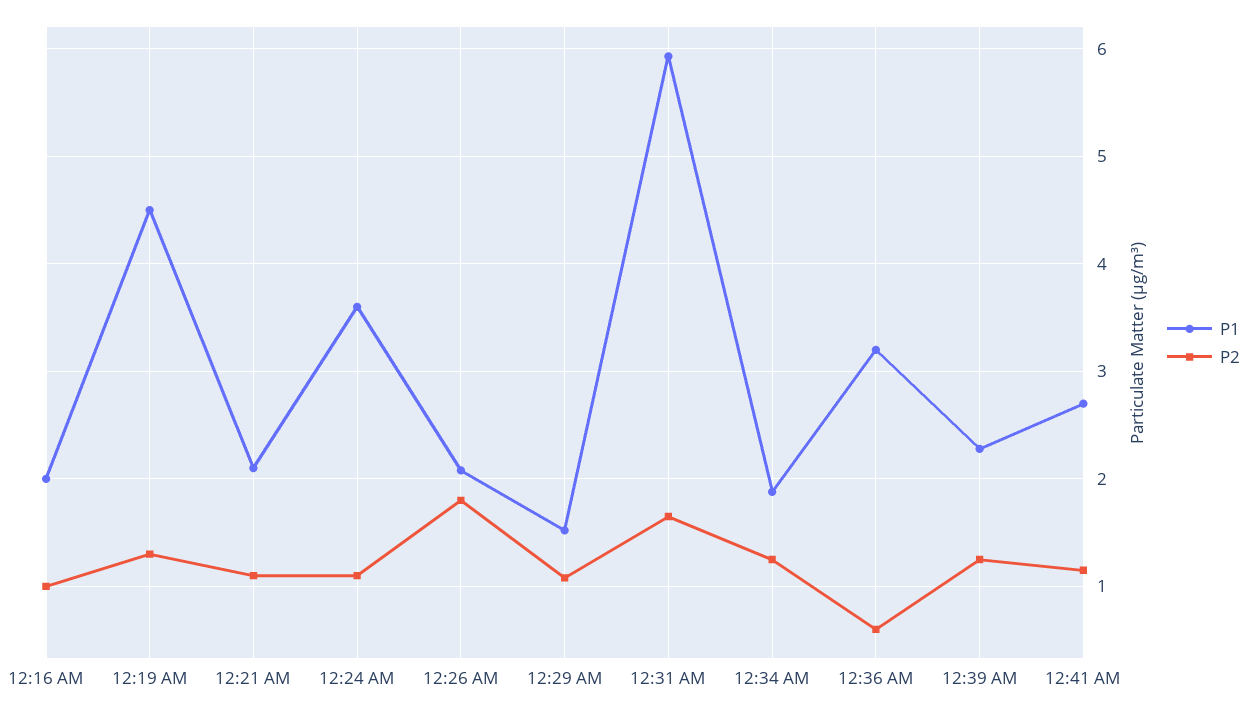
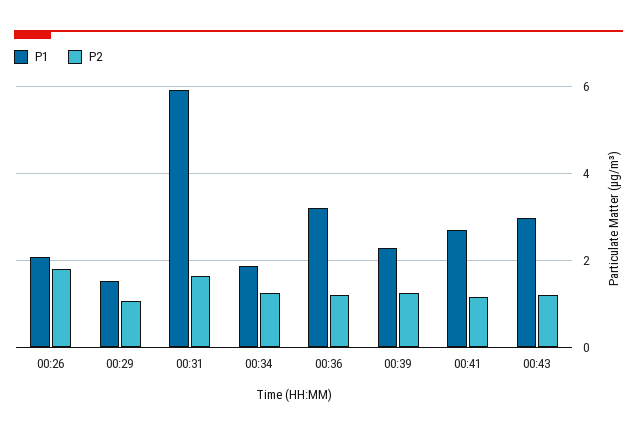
P1, 12:16 AM: 2 -> none
P2, 12:16 AM: 1 -> none
P1, 12:19 AM: 4.5 -> none
P2, 12:19 AM: 1.3 -> none
P1, 12:21 AM: 2.1 -> none
P2, 12:21 AM: 1.1 -> none
P1, 12:24 AM: 3.6 -> none
P2, 12:24 AM: 1.1 -> none
P2, 12:36 AM: 0.6 -> 1.2
P1, 00:43: none -> 3
P2, 00:43: none -> 1.2

